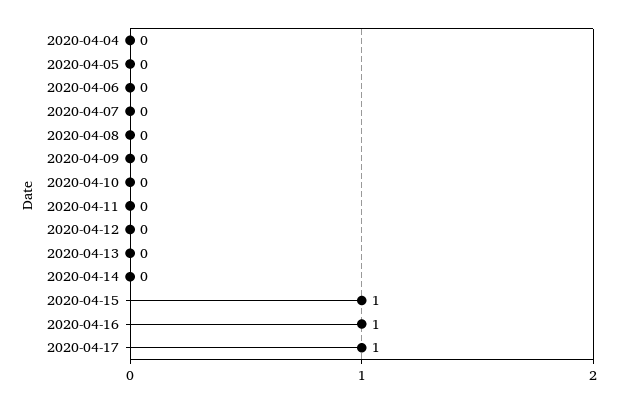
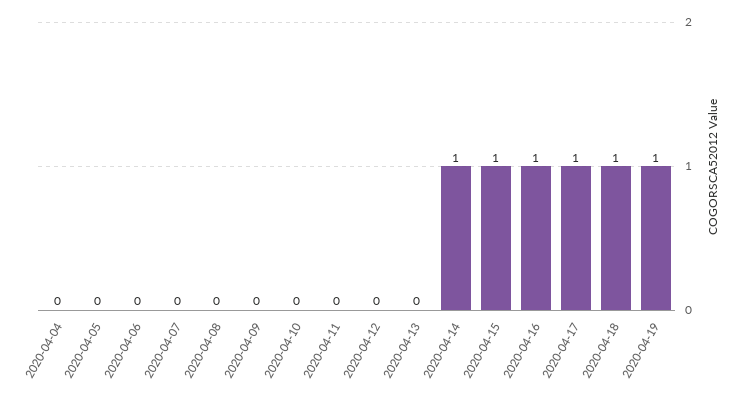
2020-04-14: 0 -> 1
2020-04-18: none -> 1
2020-04-19: none -> 1

